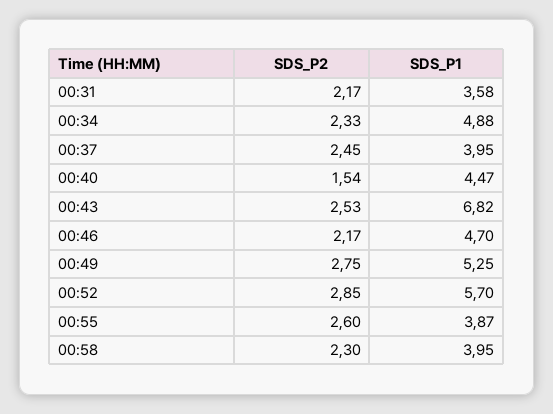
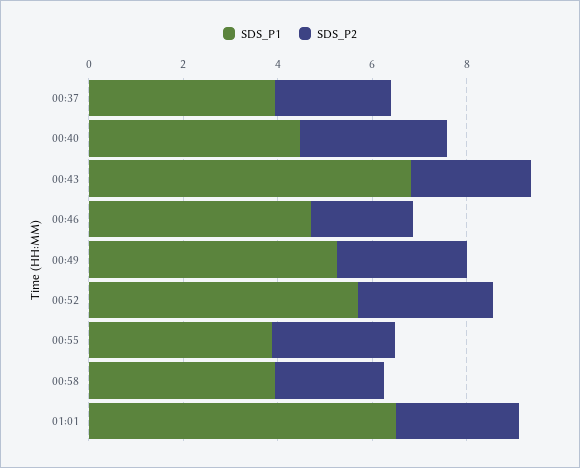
SDS_P2, 00:31: 2.17 -> none
SDS_P1, 00:31: 3.58 -> none
SDS_P2, 00:34: 2.33 -> none
SDS_P1, 00:34: 4.88 -> none
SDS_P2, 00:40: 1.54 -> 3
SDS_P1, 01:01: none -> 6.5
SDS_P2, 01:01: none -> 2.5

